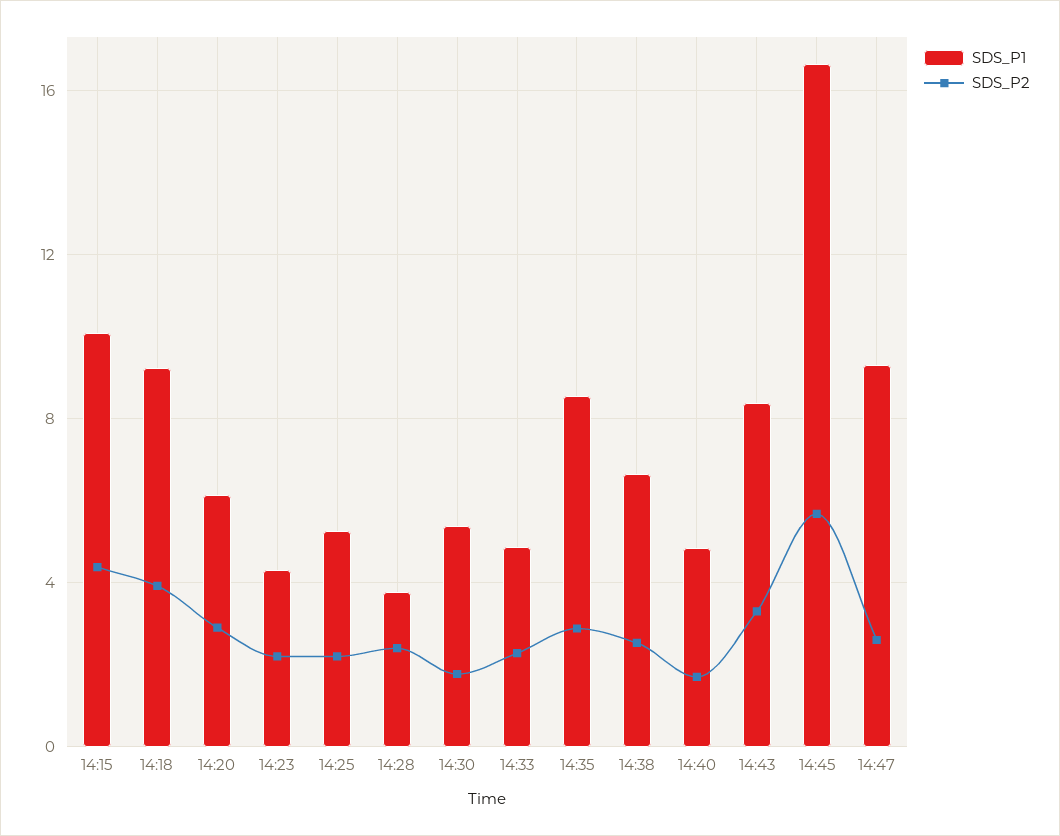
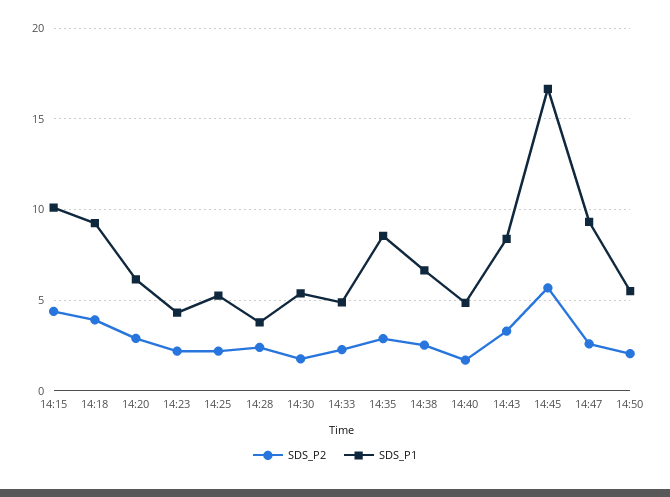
SDS_P2, 14:50: none -> 2
SDS_P1, 14:50: none -> 5.5

